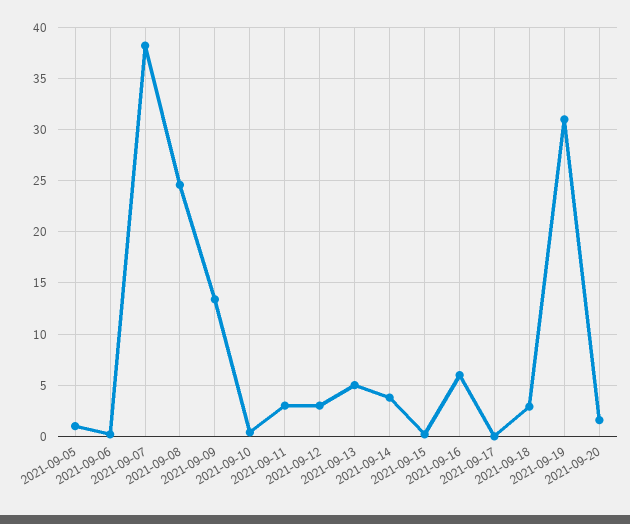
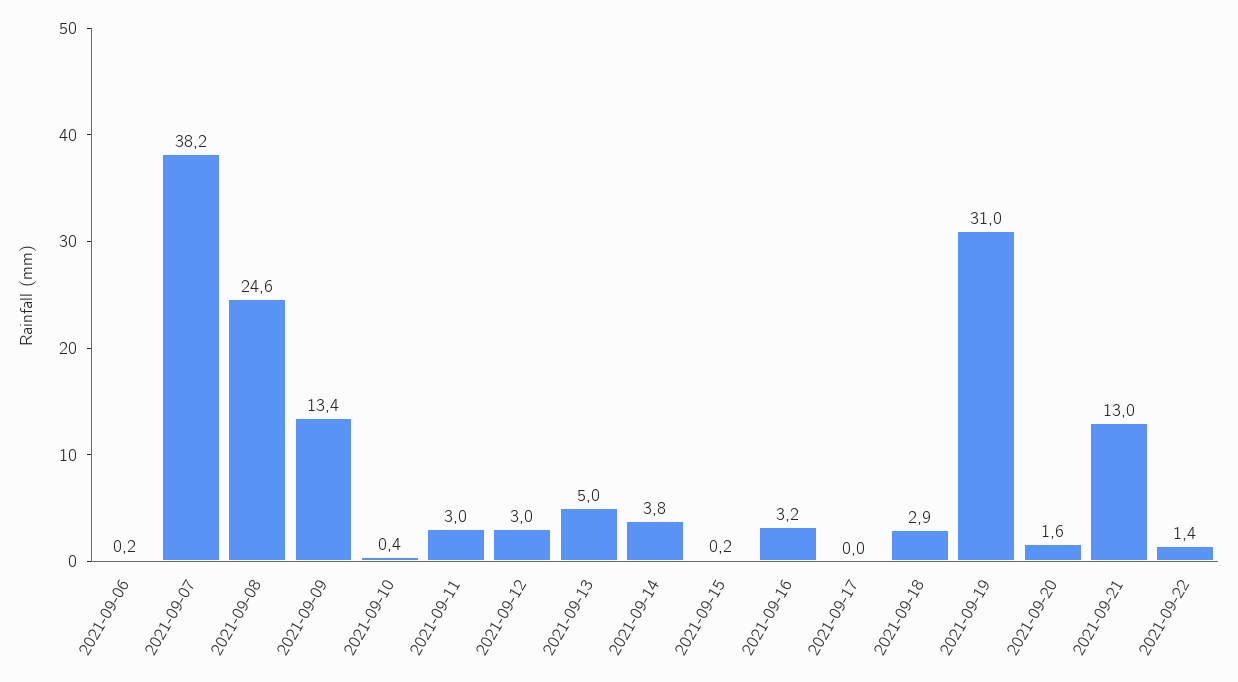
2021-09-05: 1 -> none
2021-09-16: 6 -> 3.2
2021-09-21: none -> 13
2021-09-22: none -> 1.4

